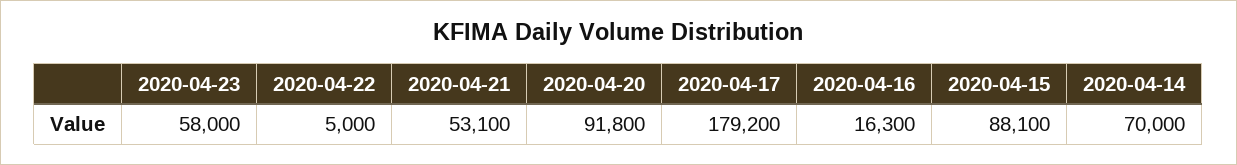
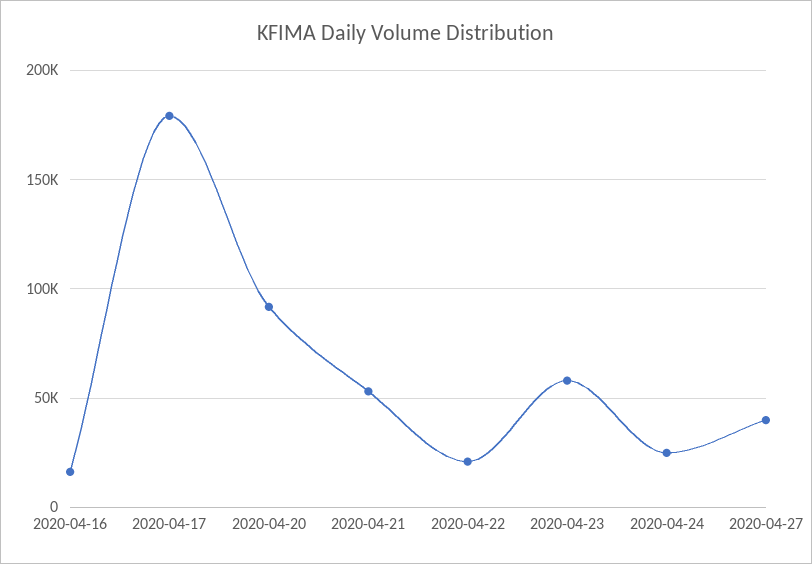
2020-04-22: 5000 -> 20000
2020-04-15: 88100 -> none
2020-04-14: 70000 -> none
2020-04-24: none -> 25000
2020-04-27: none -> 40000

